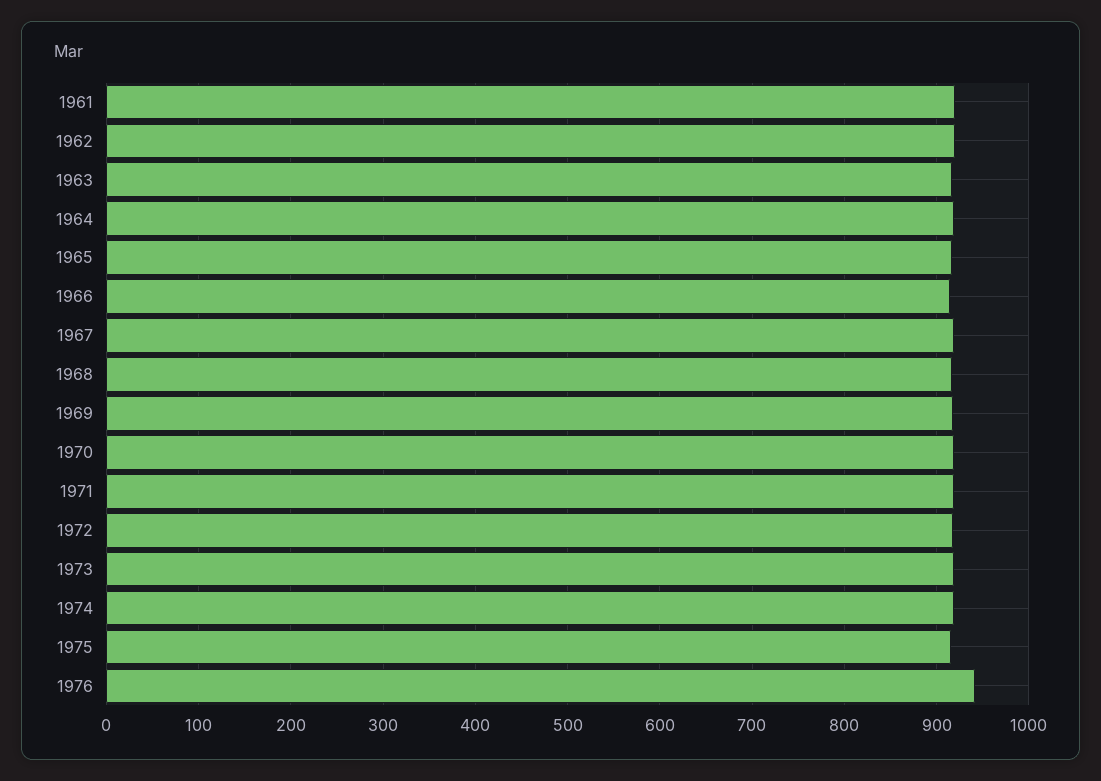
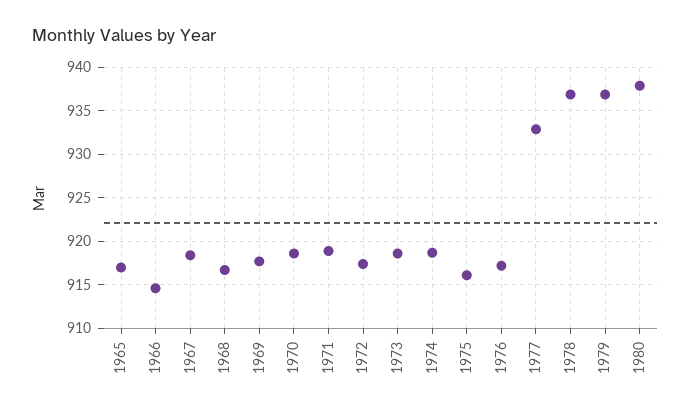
1961: 920 -> none
1962: 920 -> none
1963: 920 -> none
1964: 920 -> none
1976: 940 -> 917
1977: none -> 933
1978: none -> 937
1979: none -> 937
1980: none -> 938

